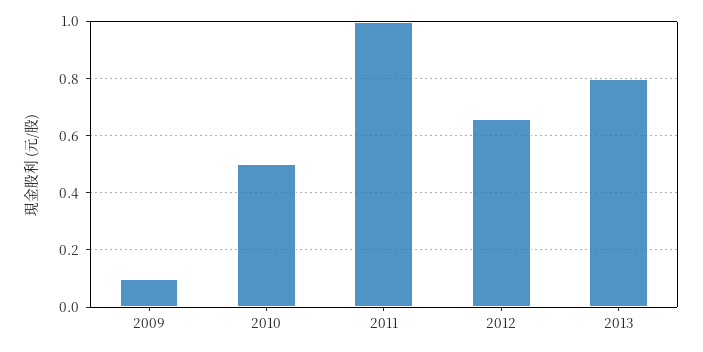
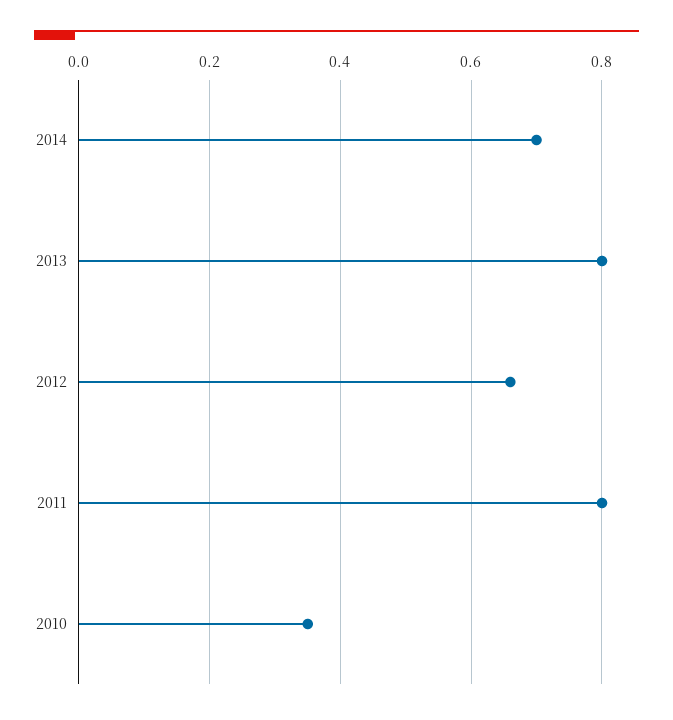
2009: 0.1 -> none
2010: 0.5 -> 0.35
2011: 1 -> 0.8
2014: none -> 0.7

